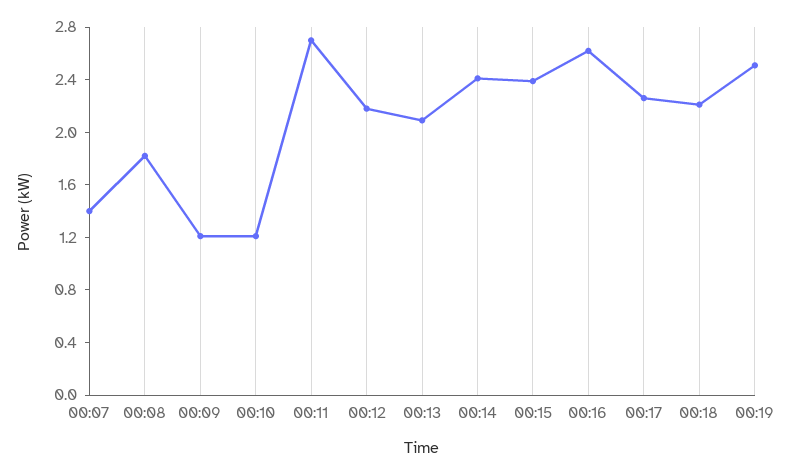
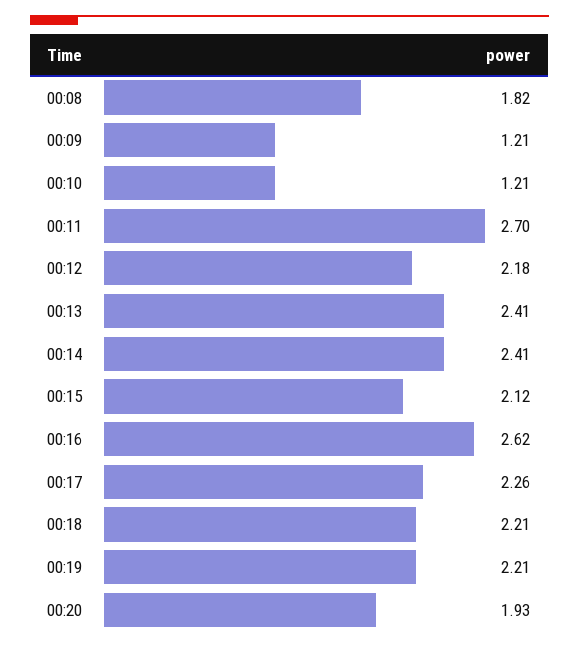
00:07: 1.4 -> none
00:13: 2.1 -> 2.41
00:15: 2.4 -> 2.12
00:19: 2.5 -> 2.21
00:20: none -> 1.93

